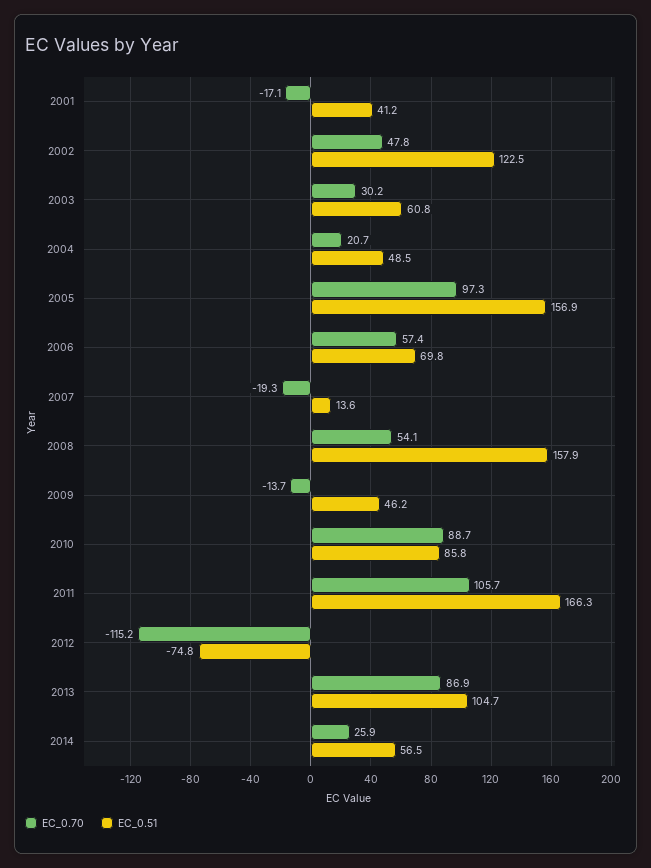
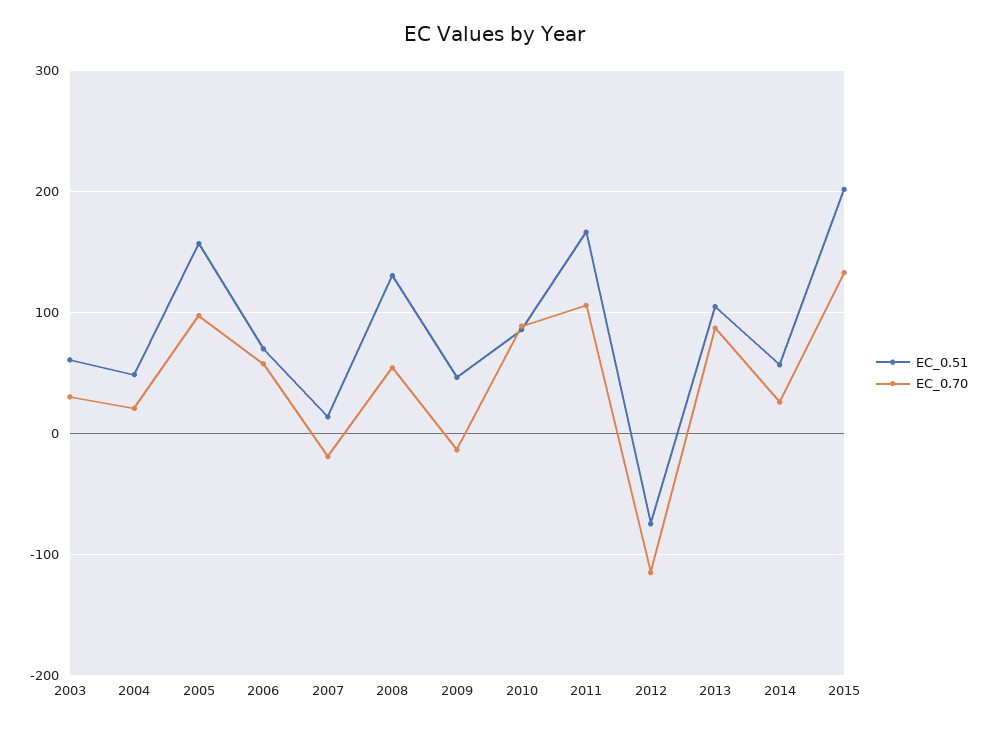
EC_0.70, 2001: -17.1 -> none
EC_0.51, 2001: 41.2 -> none
EC_0.70, 2002: 47.8 -> none
EC_0.51, 2002: 122.5 -> none
EC_0.51, 2008: 157.9 -> 130
EC_0.51, 2015: none -> 200
EC_0.70, 2015: none -> 130

